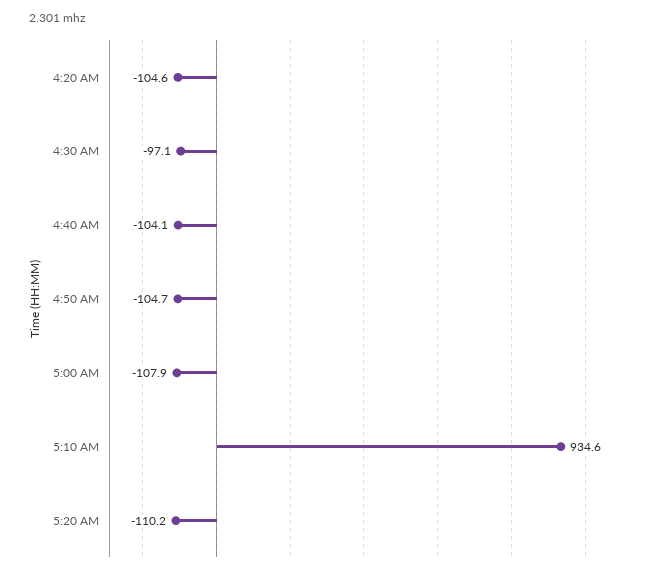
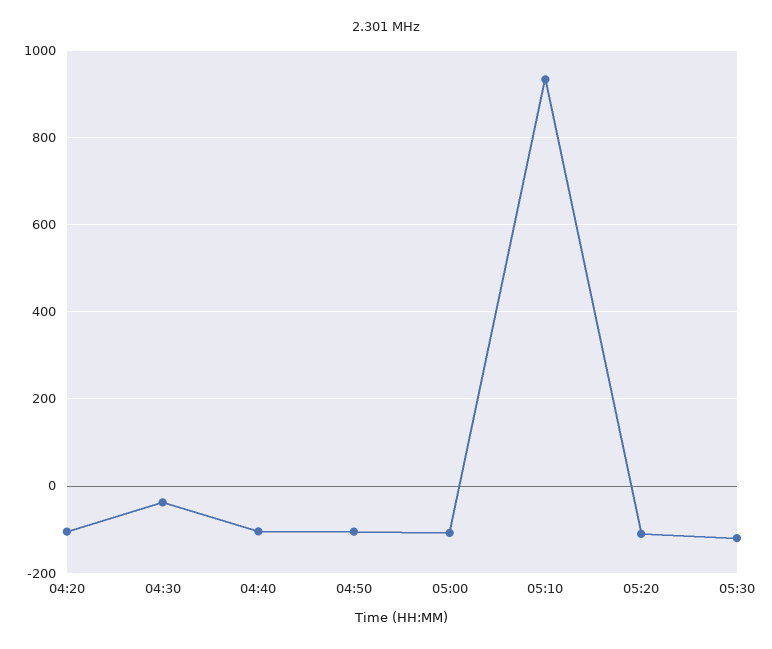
4:30 AM: -97.1 -> -40
05:30: none -> -120

